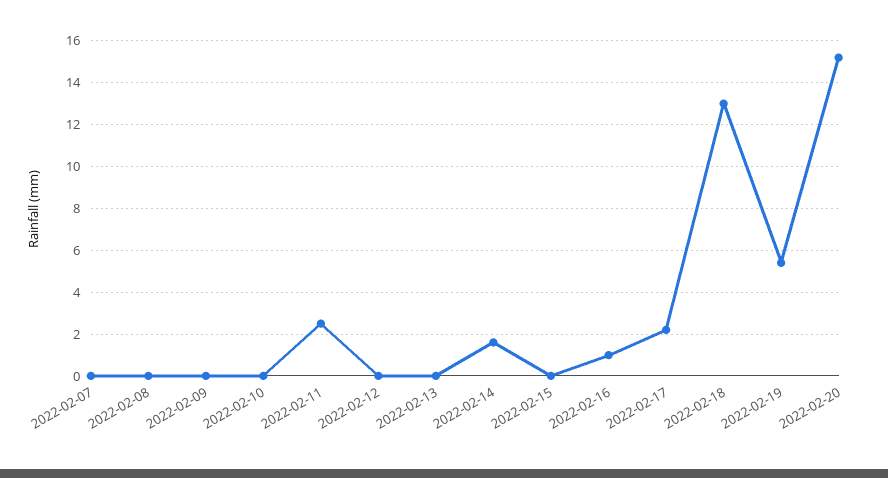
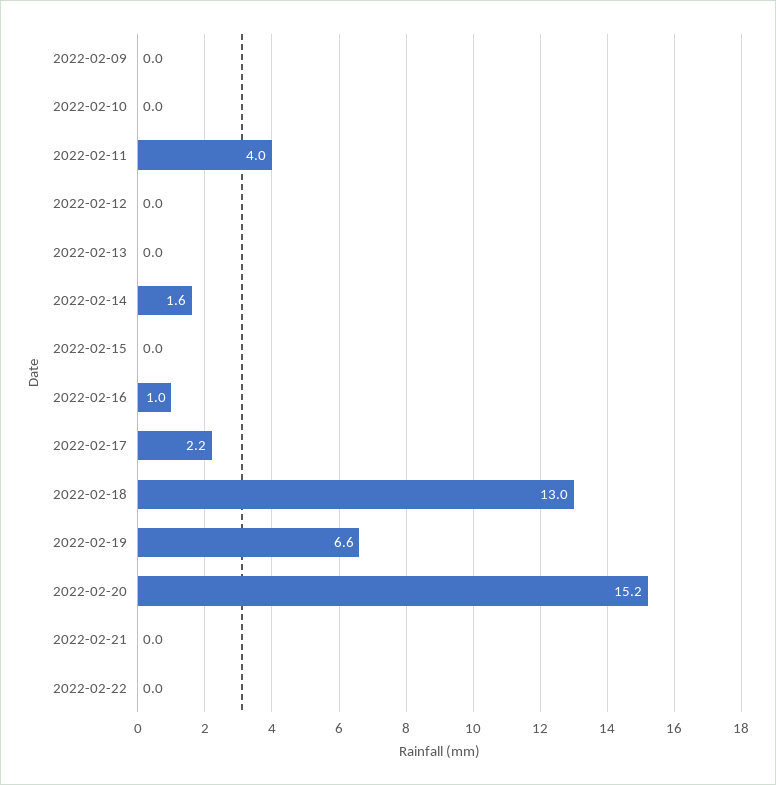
2022-02-07: 0 -> none
2022-02-08: 0 -> none
2022-02-11: 2.5 -> 4
2022-02-19: 5.5 -> 6.6
2022-02-21: none -> 0
2022-02-22: none -> 0

